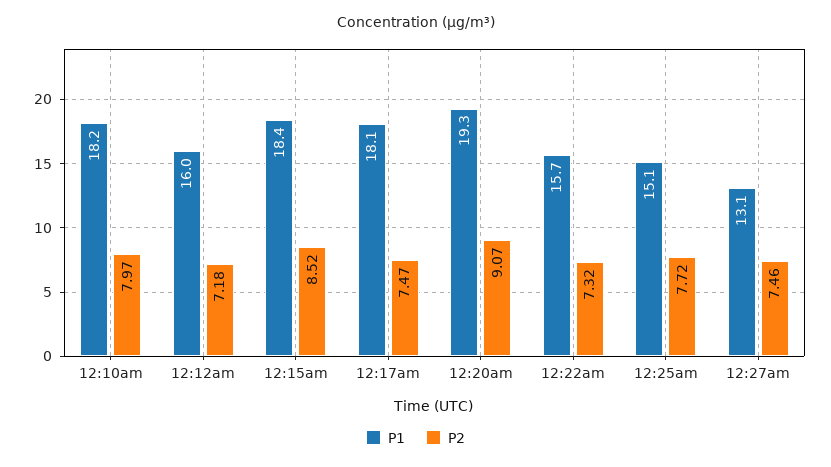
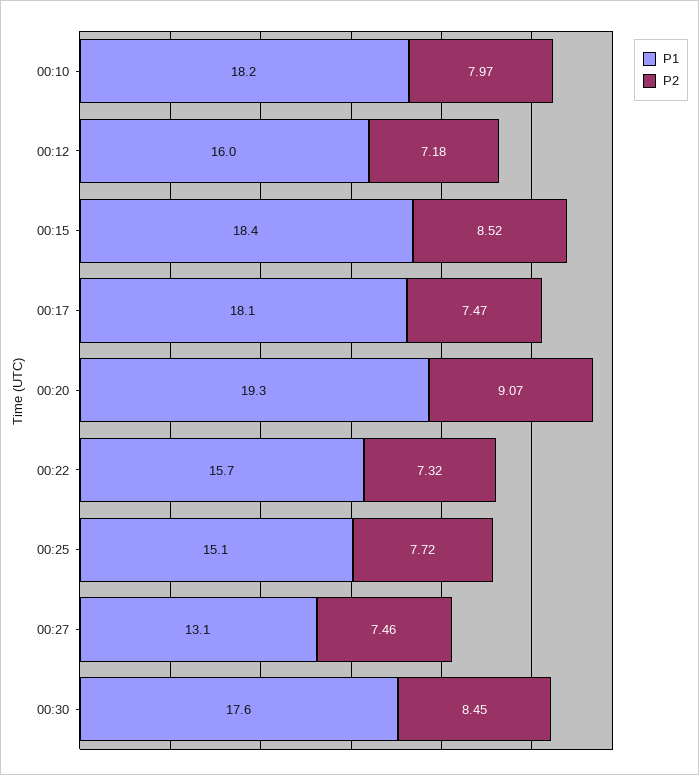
P1, 00:30: none -> 17.6
P2, 00:30: none -> 8.45

